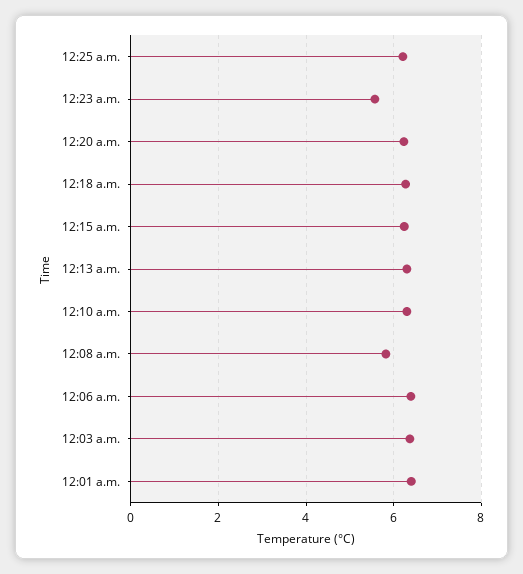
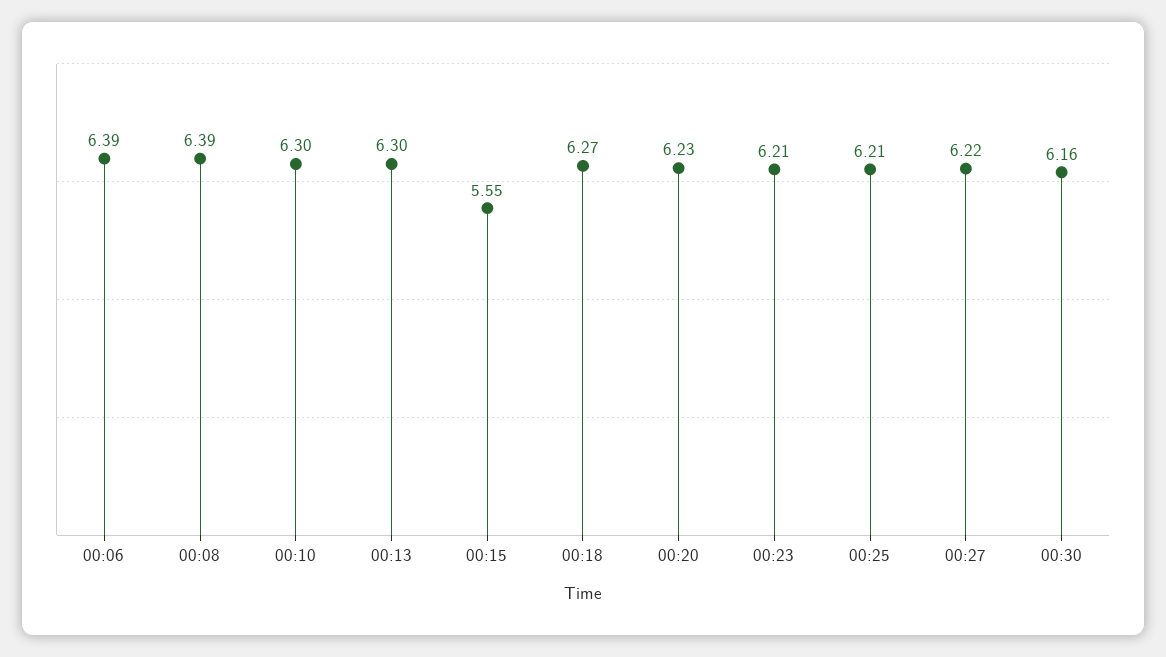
12:23 a.m.: 5.6 -> 6.21
12:15 a.m.: 6.2 -> 5.55
12:08 a.m.: 5.8 -> 6.39
12:03 a.m.: 6.4 -> none
12:01 a.m.: 6.4 -> none
00:27: none -> 6.22
00:30: none -> 6.16

